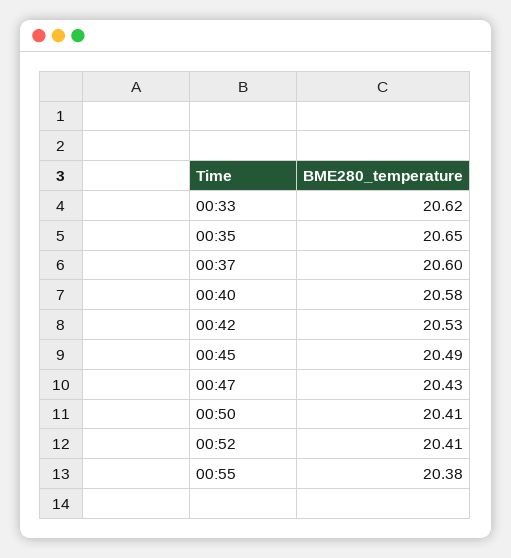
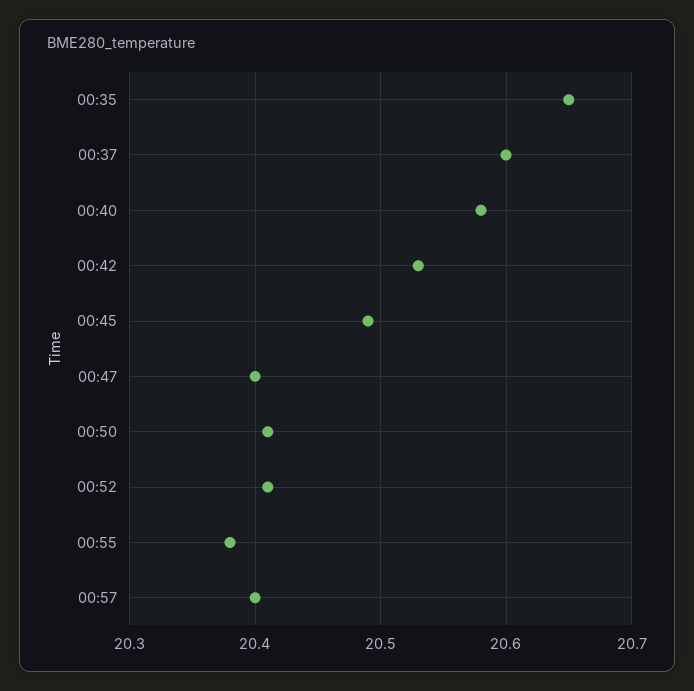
00:33: 20.62 -> none
00:47: 20.43 -> 20.4
00:57: none -> 20.4

